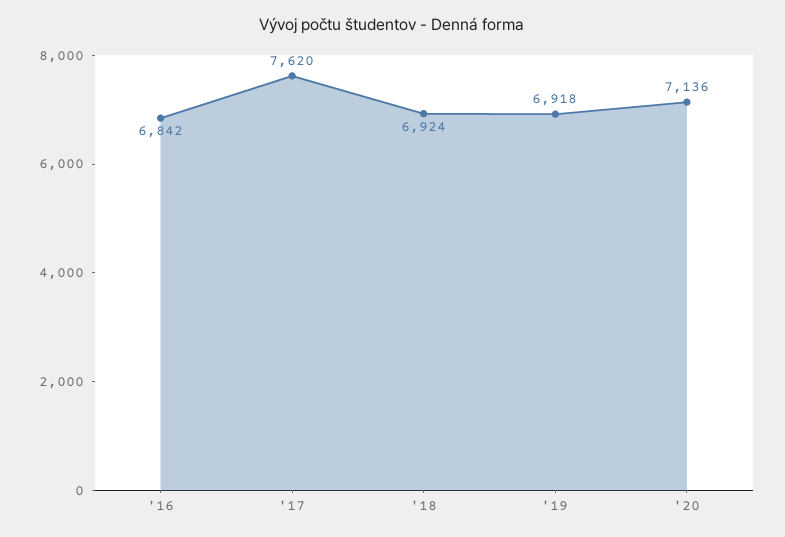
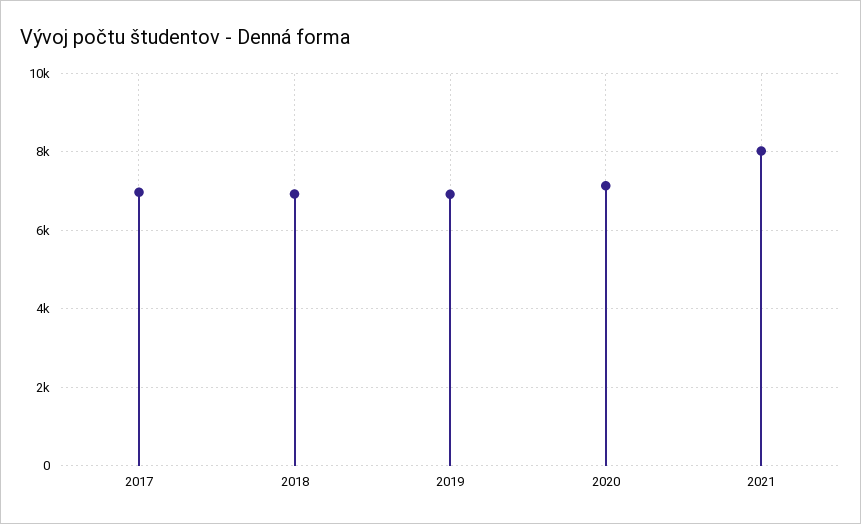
'16: 6842 -> none
'17: 7620 -> 7000
2021: none -> 8000

